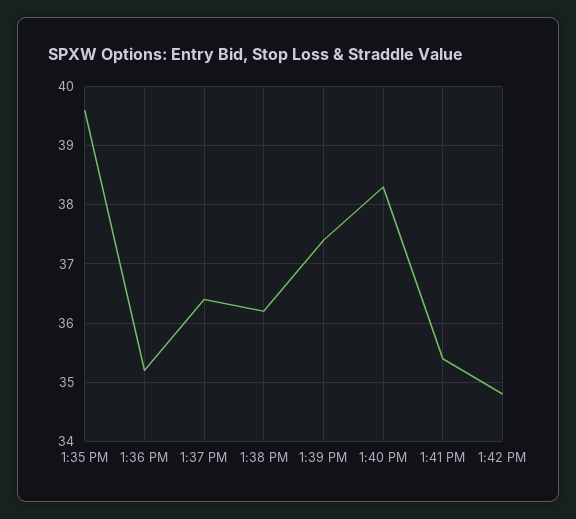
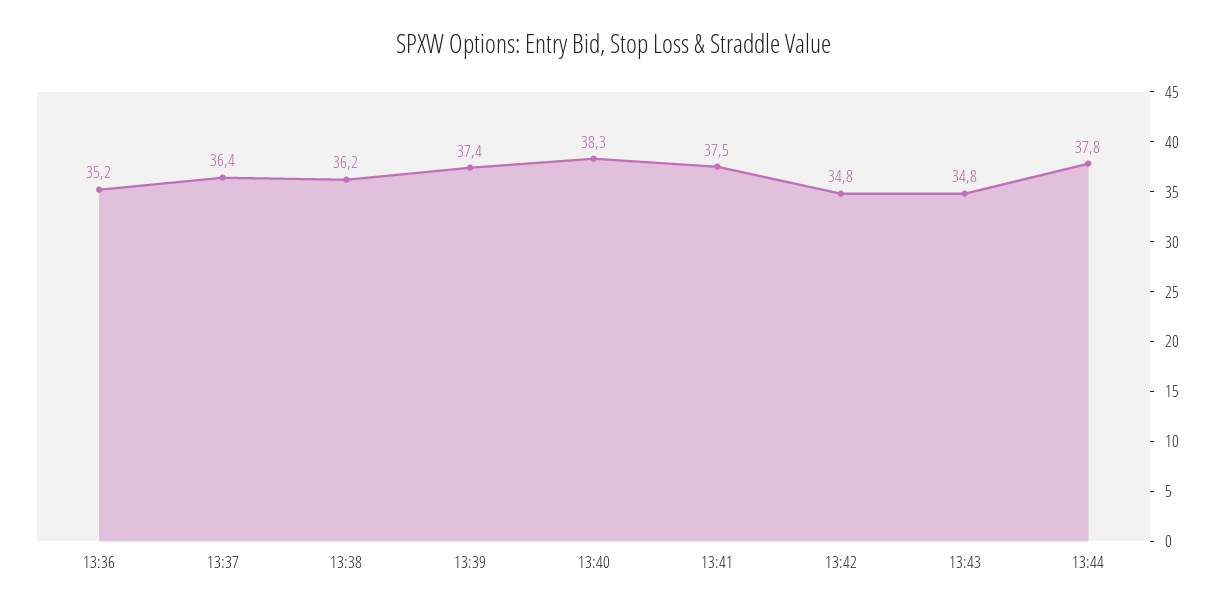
1:35 PM: 39.5 -> none
1:41 PM: 35.5 -> 37.5
13:43: none -> 34.8
13:44: none -> 37.8

